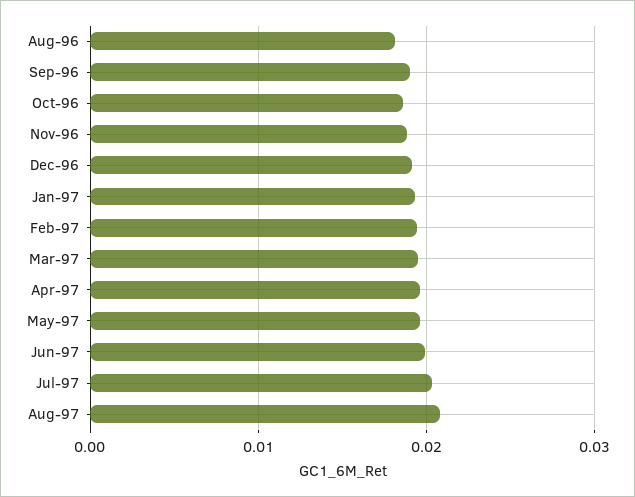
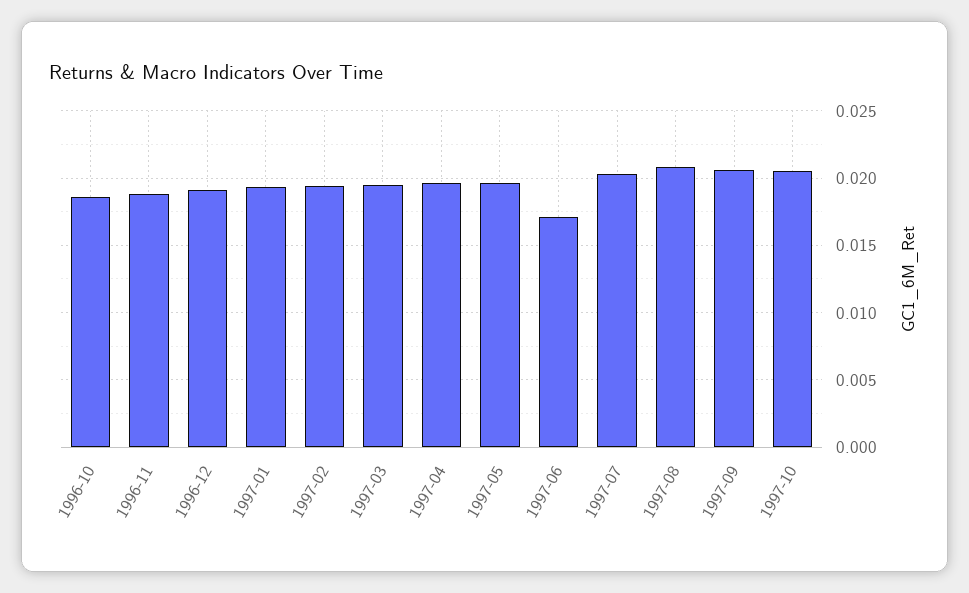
Aug-96: 0.018 -> none
Sep-96: 0.019 -> none
Jun-97: 0.02 -> 0.017
1997-09: none -> 0.0205
1997-10: none -> 0.0205

